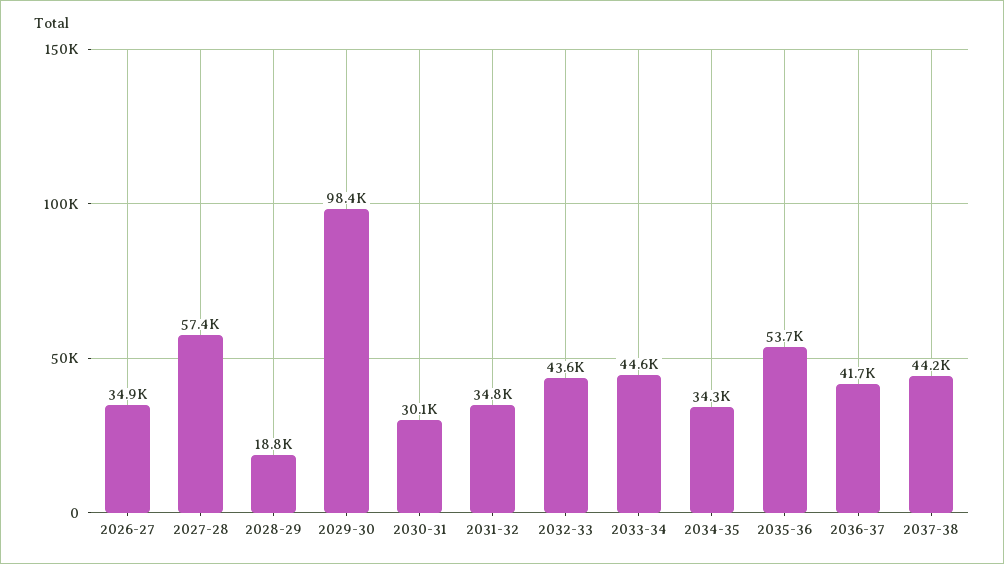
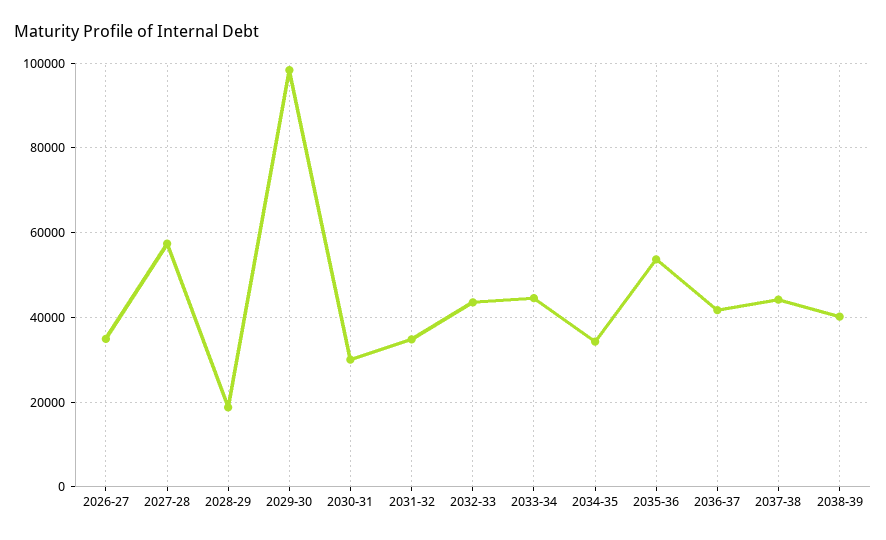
2038-39: none -> 40000

